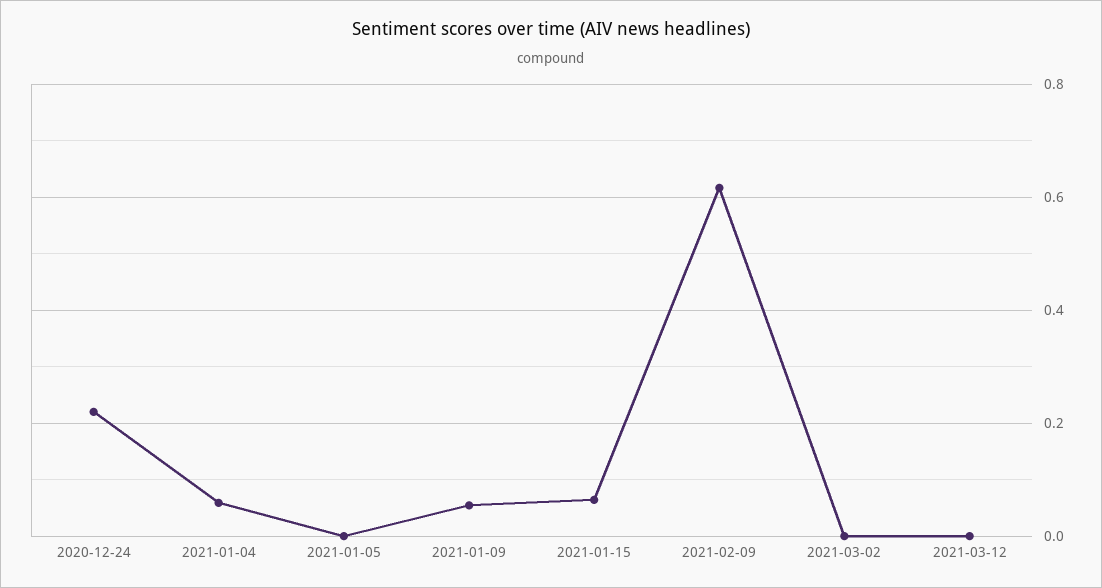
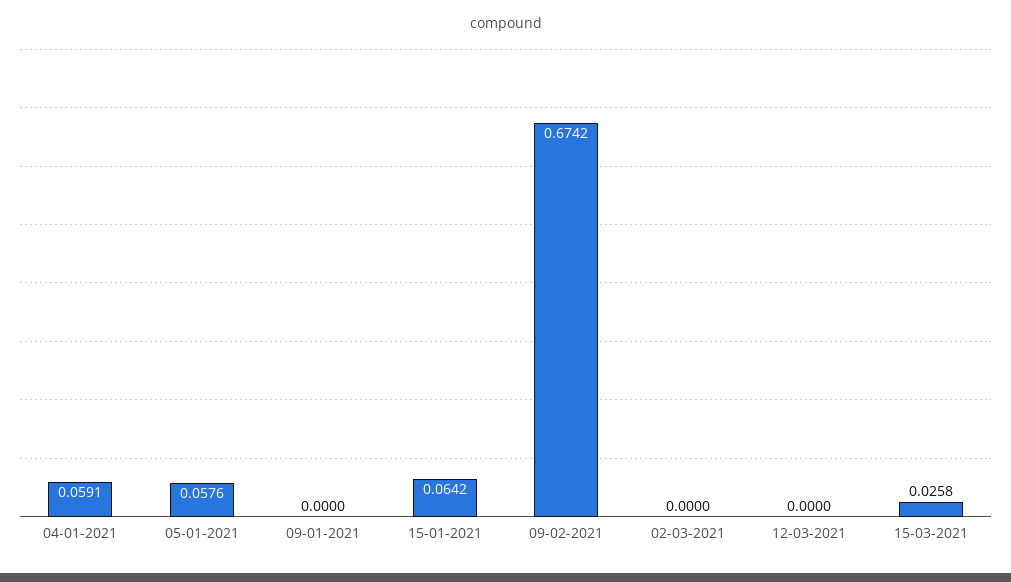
2020-12-24: 0.22 -> none
2021-01-05: 0 -> 0.0576
2021-01-09: 0.06 -> 0
2021-02-09: 0.62 -> 0.6742
15-03-2021: none -> 0.0258

